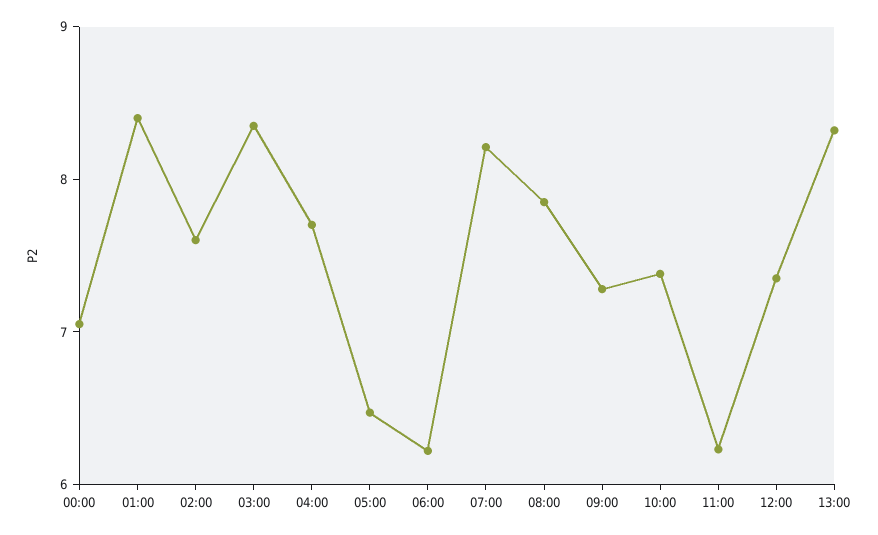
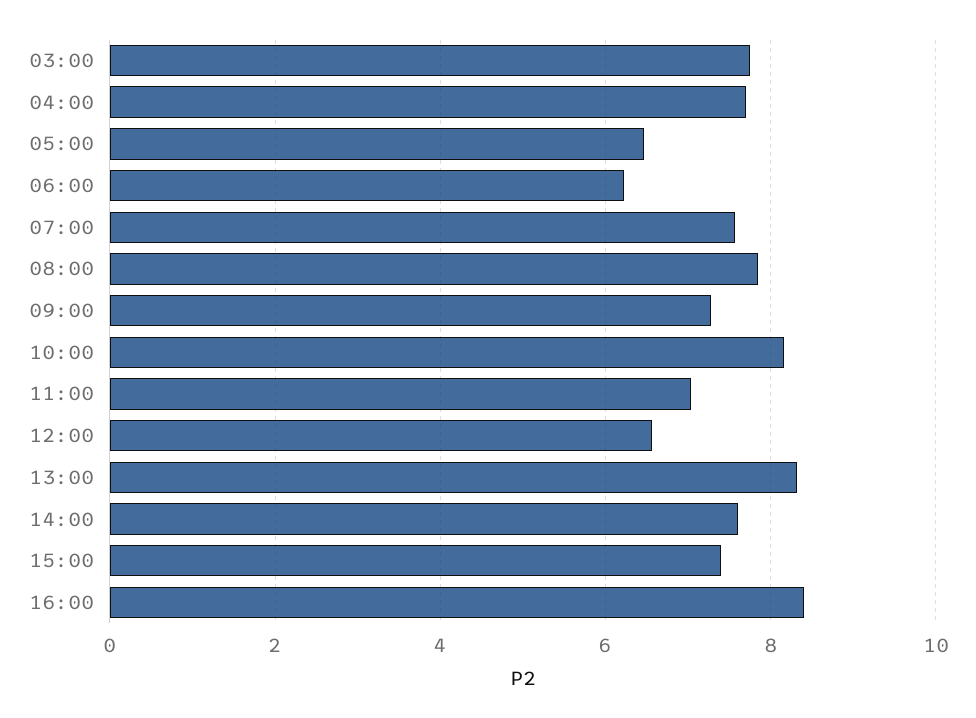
00:00: 7 -> none
01:00: 8.4 -> none
02:00: 7.6 -> none
03:00: 8.4 -> 7.8
07:00: 8.2 -> 7.6
10:00: 7.4 -> 8.2
11:00: 6.2 -> 7
12:00: 7.4 -> 6.6
14:00: none -> 7.6
15:00: none -> 7.4
16:00: none -> 8.4

